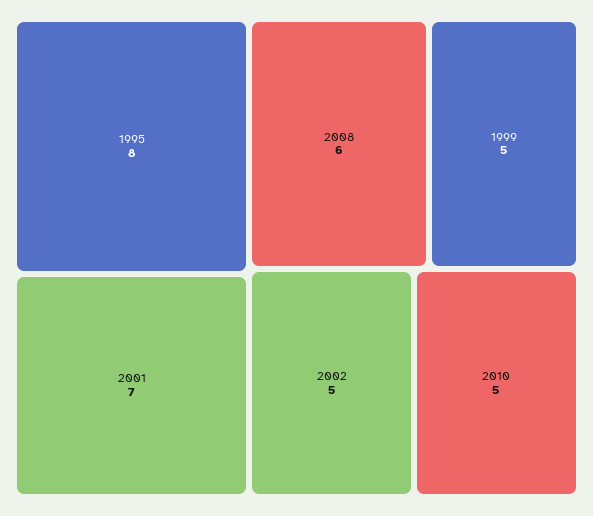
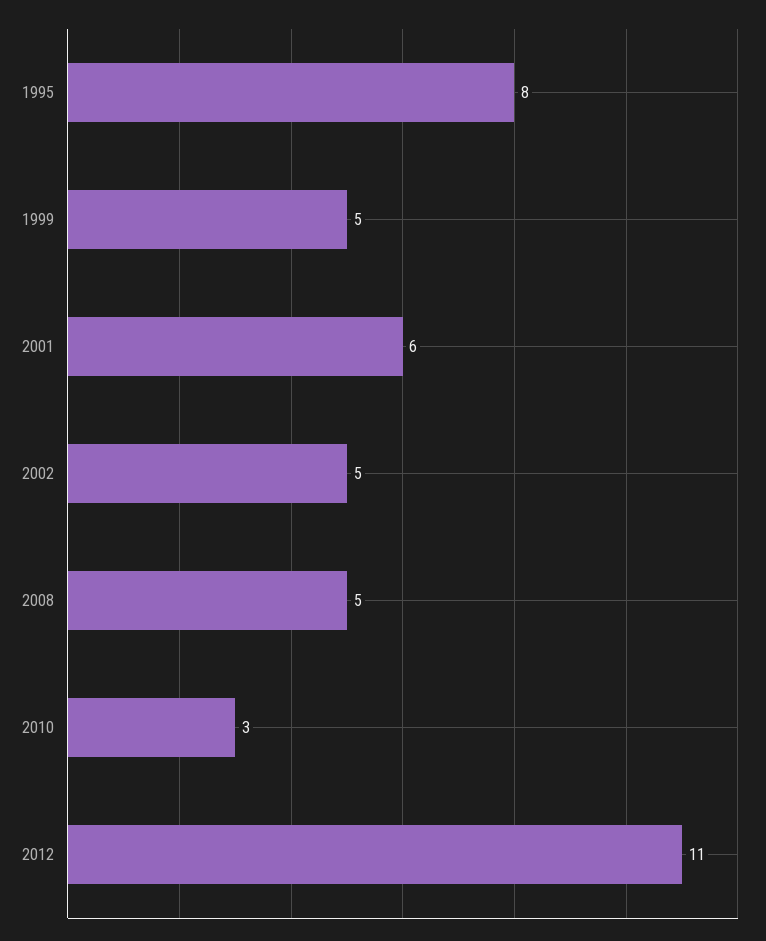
2001: 7 -> 6
2008: 6 -> 5
2010: 5 -> 3
2012: none -> 11

